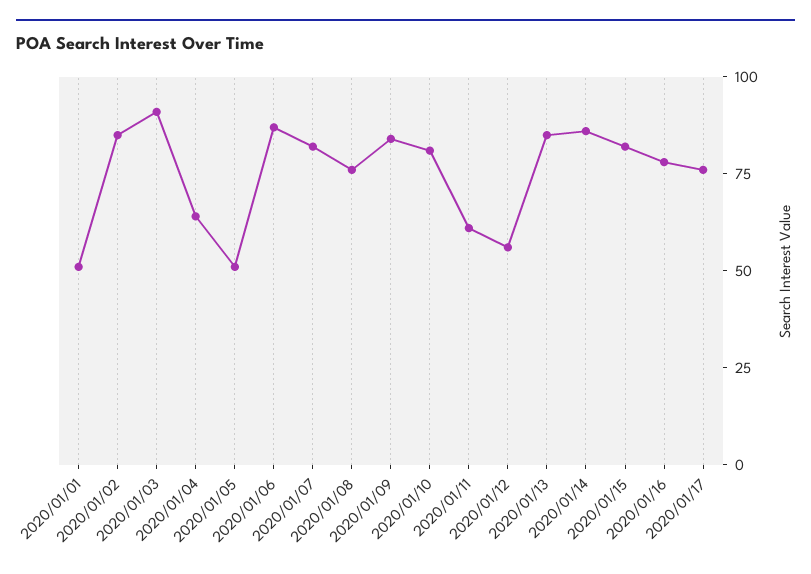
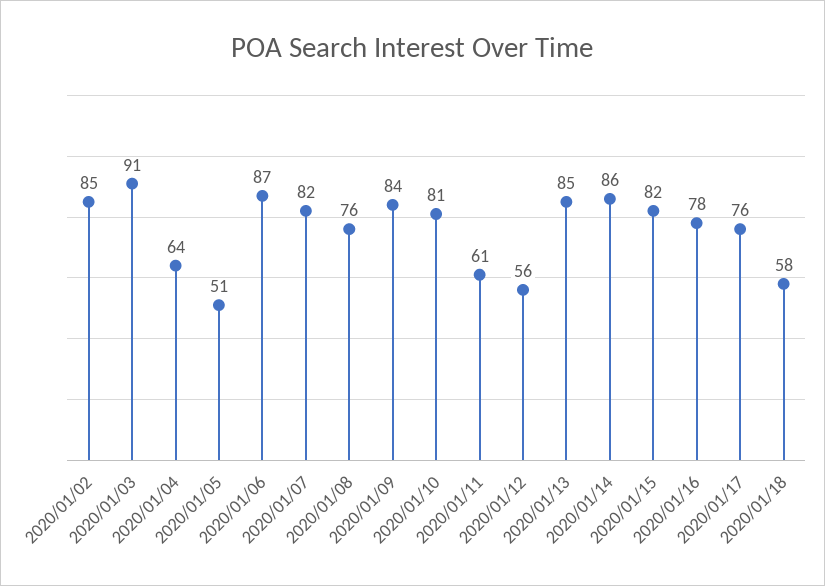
2020/01/01: 50 -> none
2020/01/18: none -> 58

